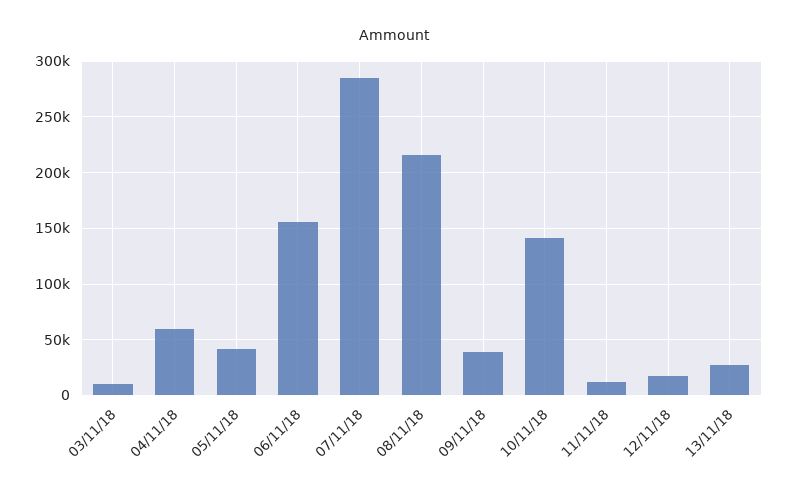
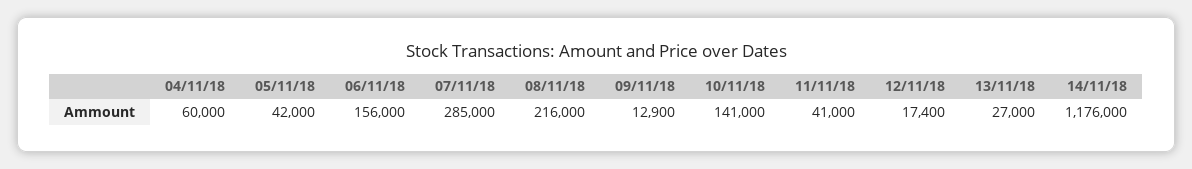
03/11/18: 10000 -> none
09/11/18: 40000 -> 12900
11/11/18: 10000 -> 41000
14/11/18: none -> 1176000

